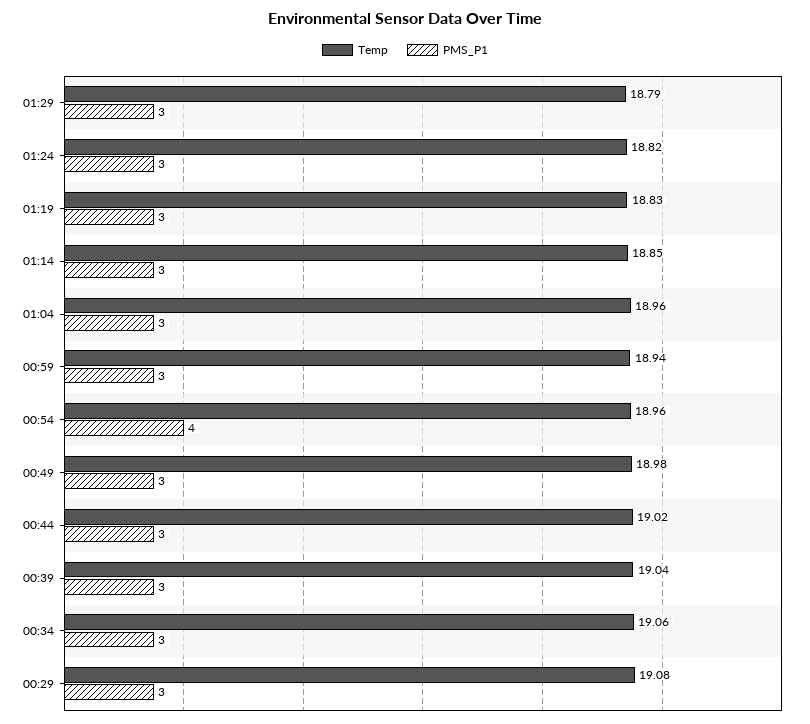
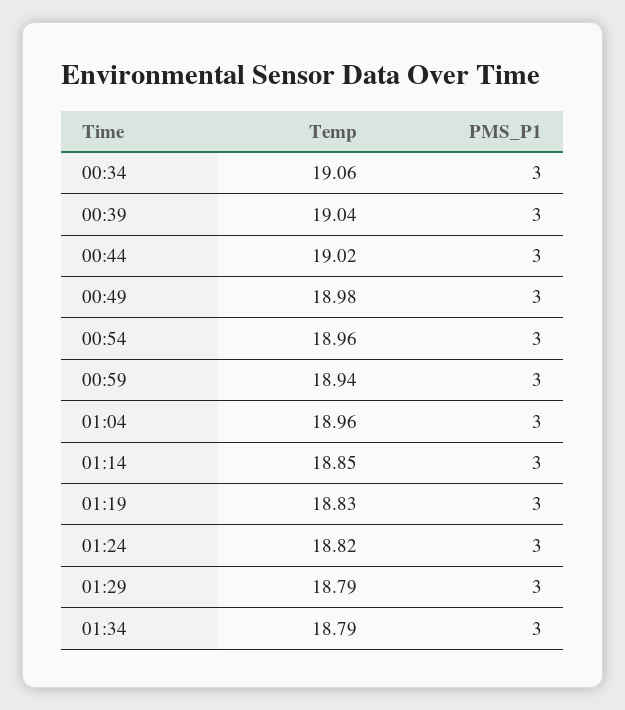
PMS_P1, 00:54: 4 -> 3
Temp, 00:29: 19.08 -> none
PMS_P1, 00:29: 3 -> none
Temp, 01:34: none -> 18.79
PMS_P1, 01:34: none -> 3

